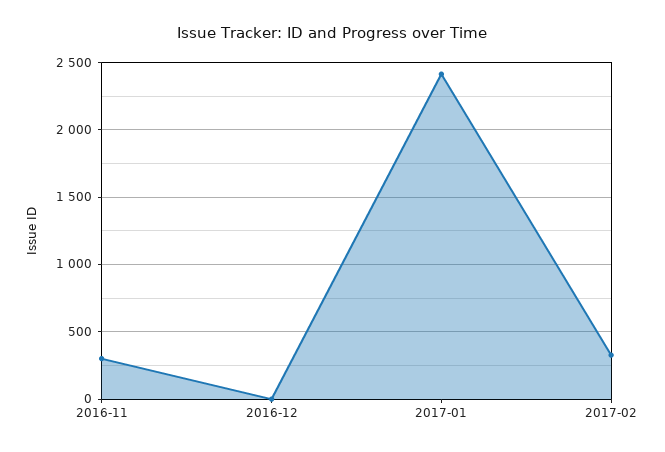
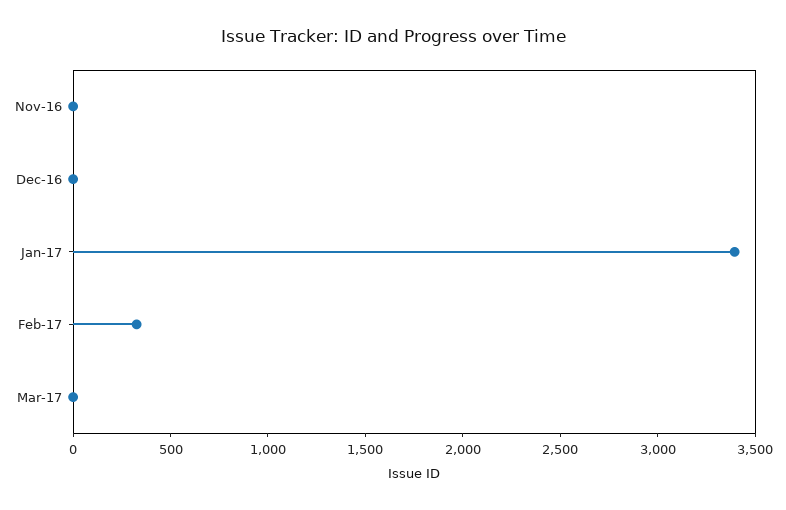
2016-11: 300 -> 0
2017-01: 2400 -> 3400
Mar-17: none -> 0

